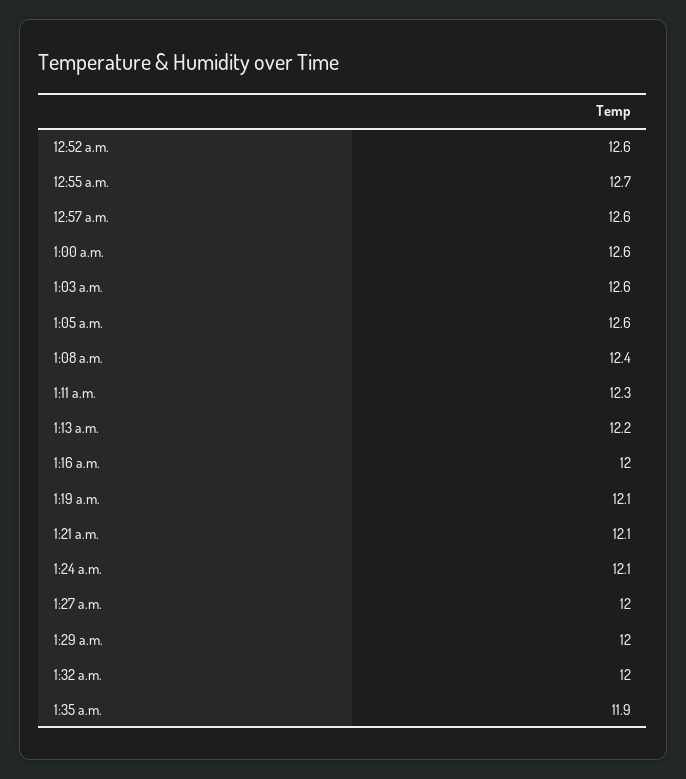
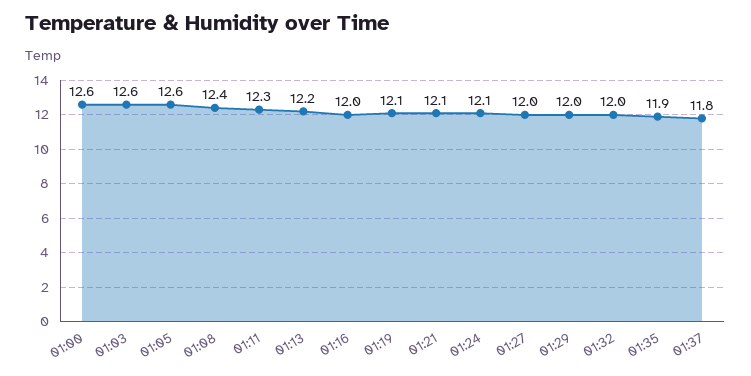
12:52 a.m.: 12.6 -> none
12:55 a.m.: 12.7 -> none
12:57 a.m.: 12.6 -> none
01:37: none -> 11.8

